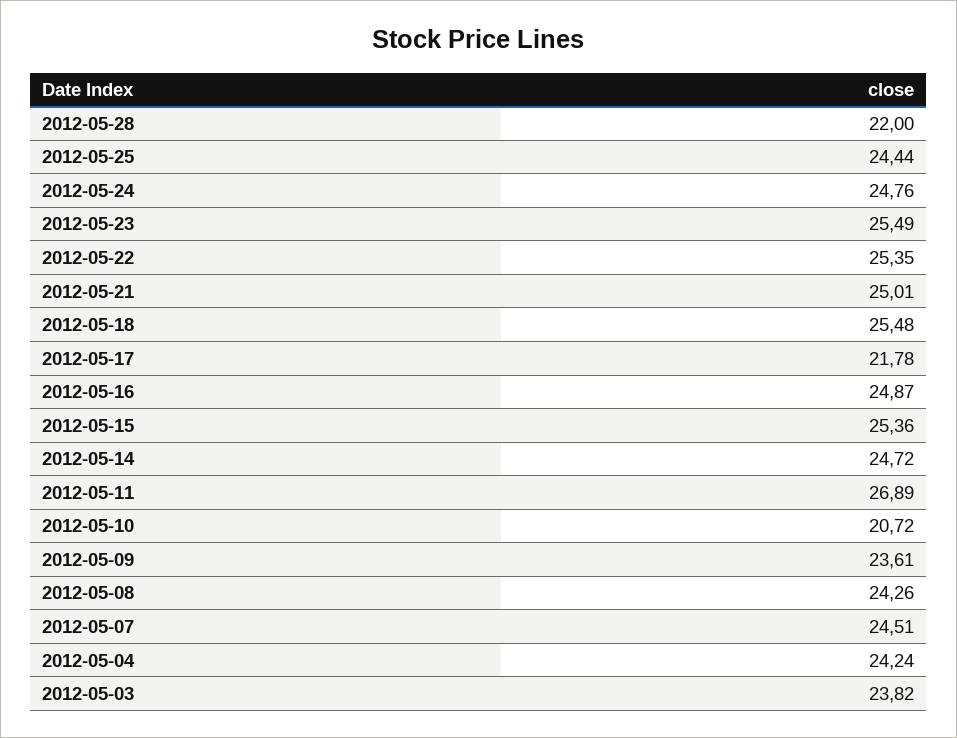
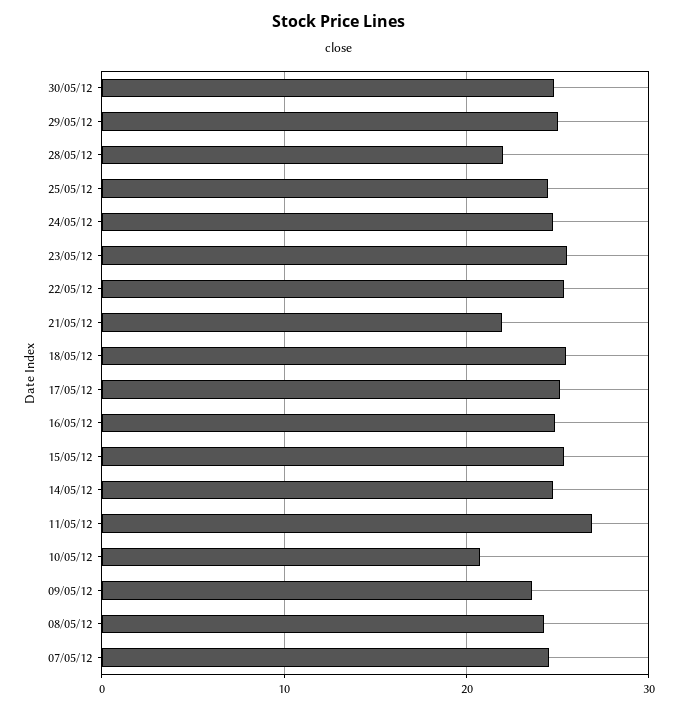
2012-05-21: 25.01 -> 22
2012-05-17: 21.78 -> 25
2012-05-04: 24.24 -> none
2012-05-03: 23.82 -> none
30/05/12: none -> 25
29/05/12: none -> 25

